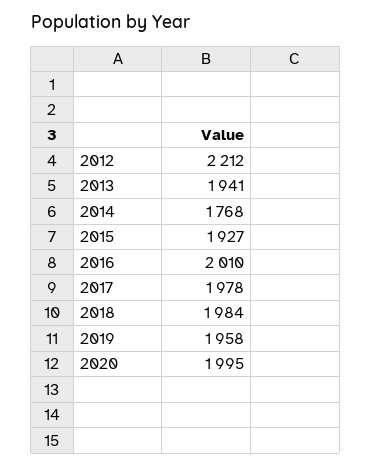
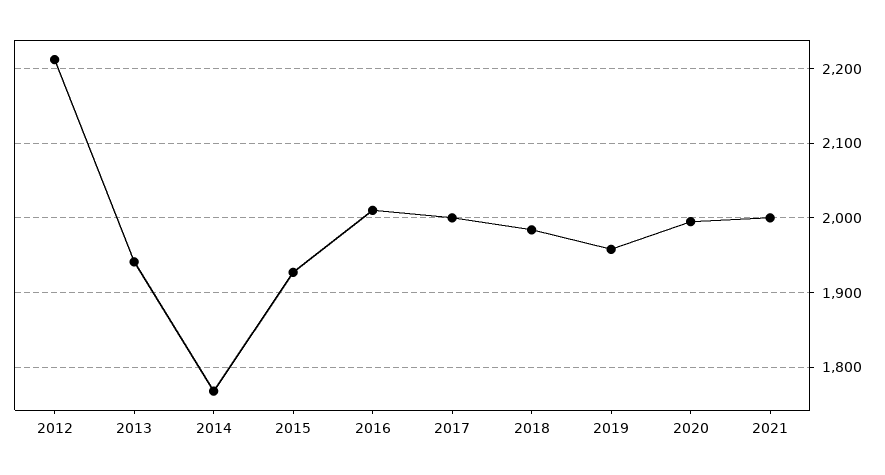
2017: 1978 -> 2000
2021: none -> 2000

